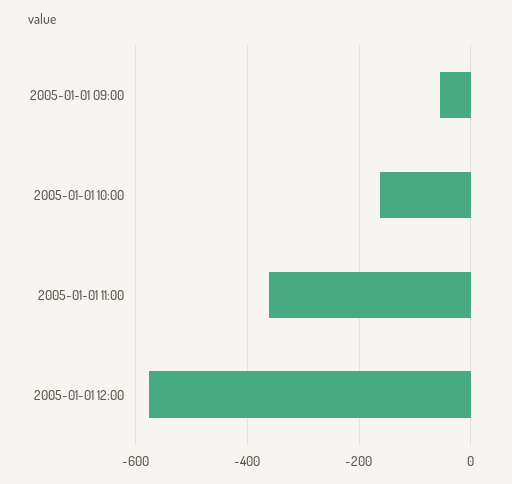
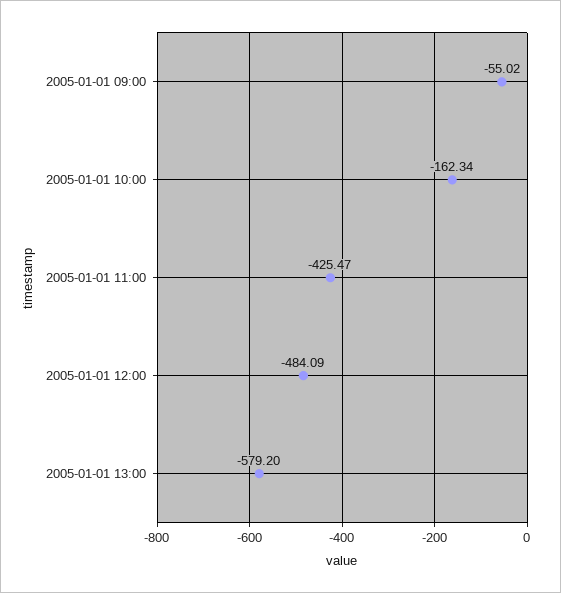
2005-01-01 11:00: -360 -> -425.47
2005-01-01 12:00: -580 -> -484.09
2005-01-01 13:00: none -> -579.2

